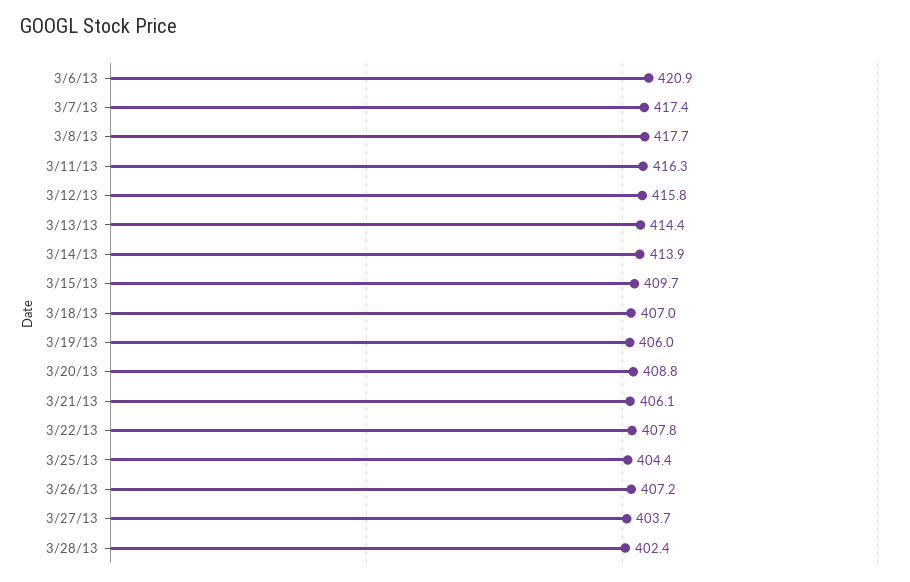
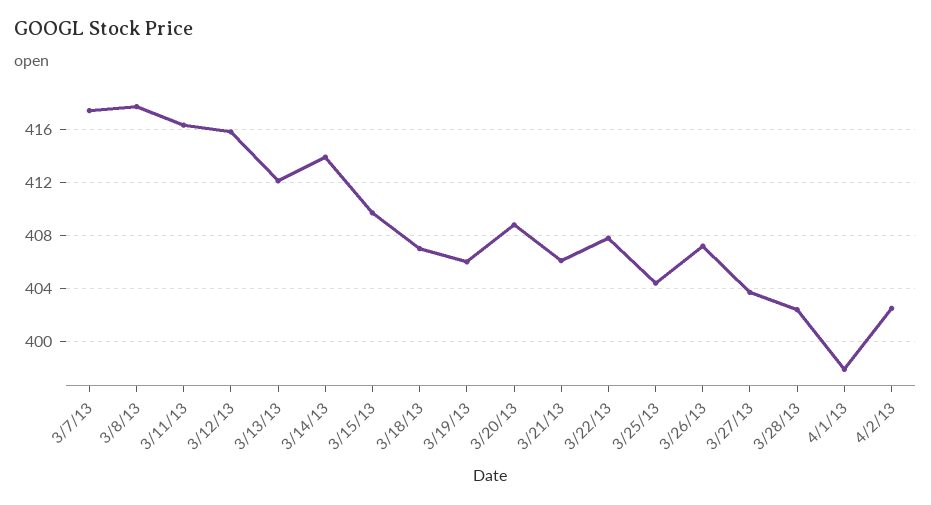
3/6/13: 420.9 -> none
3/13/13: 414.4 -> 412
4/1/13: none -> 398
4/2/13: none -> 402.5

